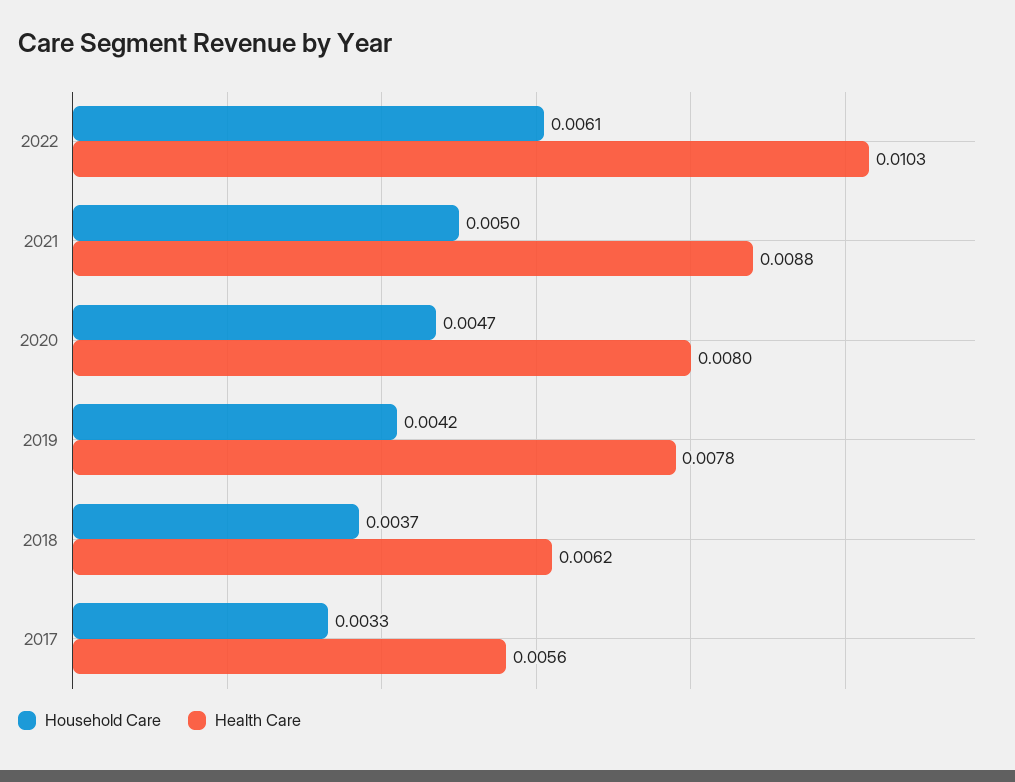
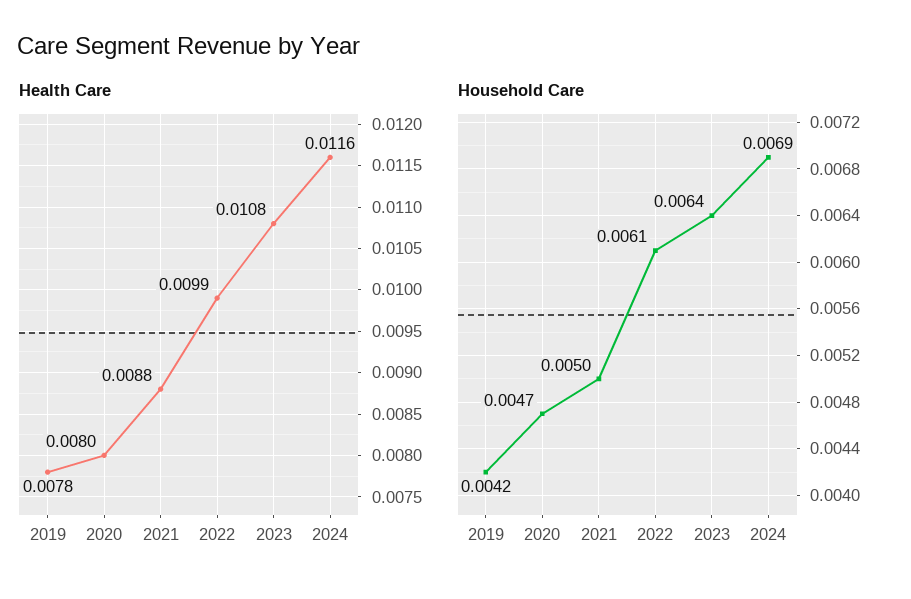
Health Care, 2022: 0.0103 -> 0.0099
Household Care, 2018: 0.0037 -> none
Health Care, 2018: 0.0062 -> none
Household Care, 2017: 0.0033 -> none
Health Care, 2017: 0.0056 -> none
Health Care, 2023: none -> 0.0108
Health Care, 2024: none -> 0.0116
Household Care, 2023: none -> 0.0064
Household Care, 2024: none -> 0.0069

